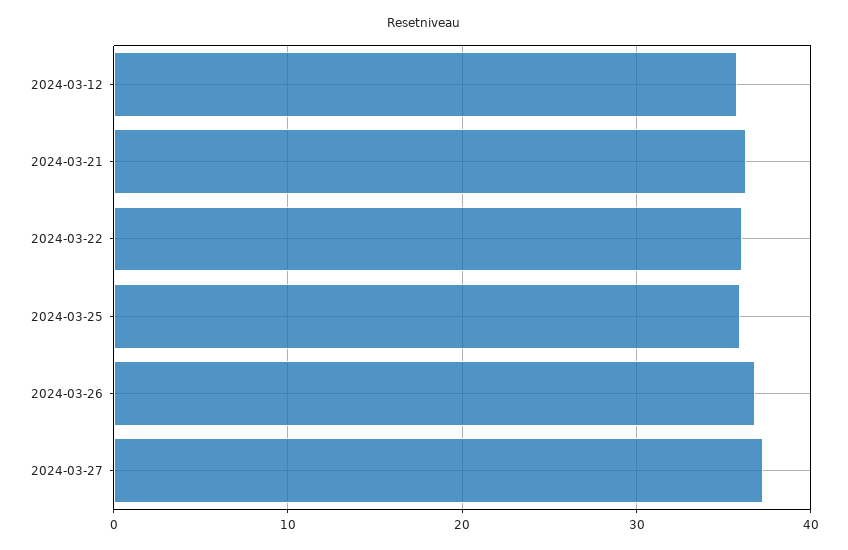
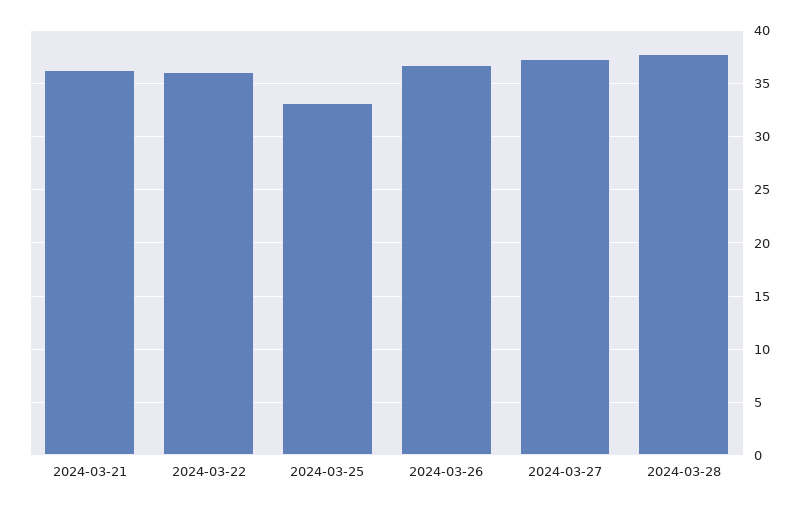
2024-03-12: 36 -> none
2024-03-25: 36 -> 33
2024-03-28: none -> 38

